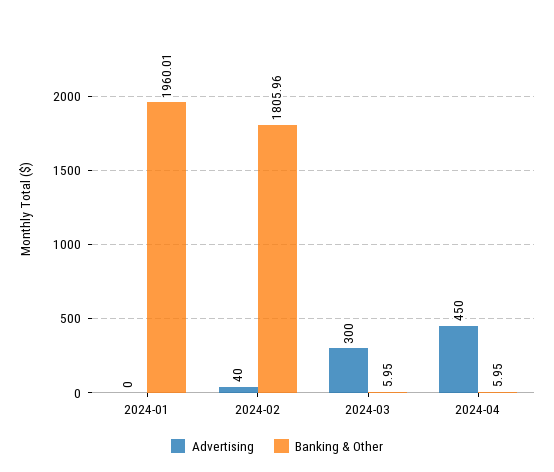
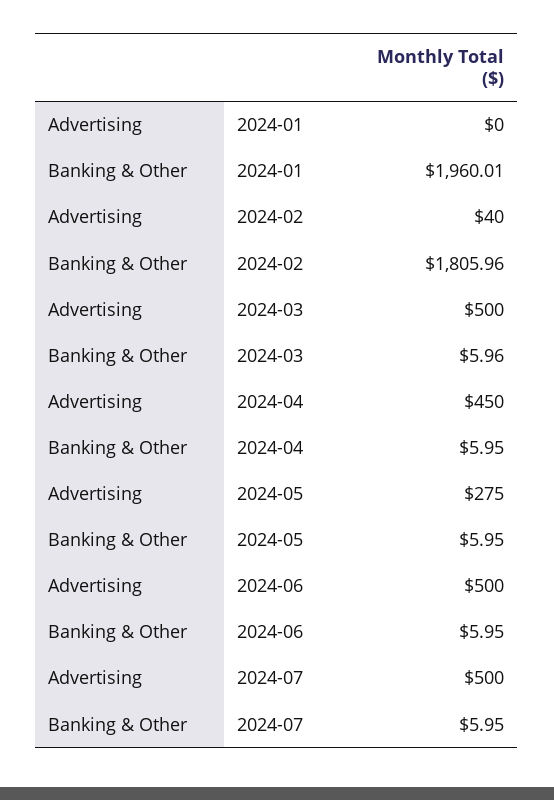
Advertising, 2024-03: 300 -> 500
Banking & Other, 2024-03: 5.95 -> 5.96
Advertising, 2024-05: none -> 275
Banking & Other, 2024-05: none -> 5.95
Advertising, 2024-06: none -> 500
Banking & Other, 2024-06: none -> 5.95
Advertising, 2024-07: none -> 500
Banking & Other, 2024-07: none -> 5.95

